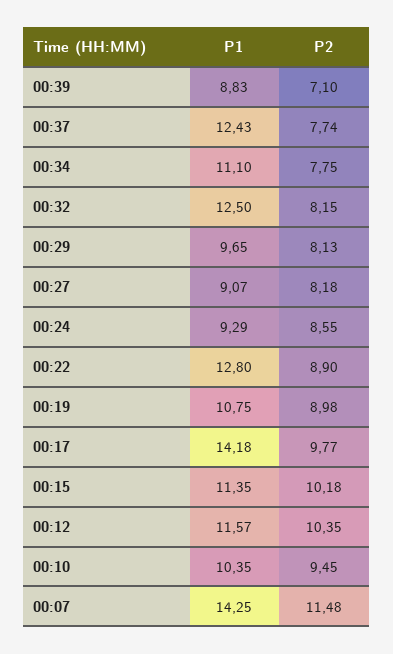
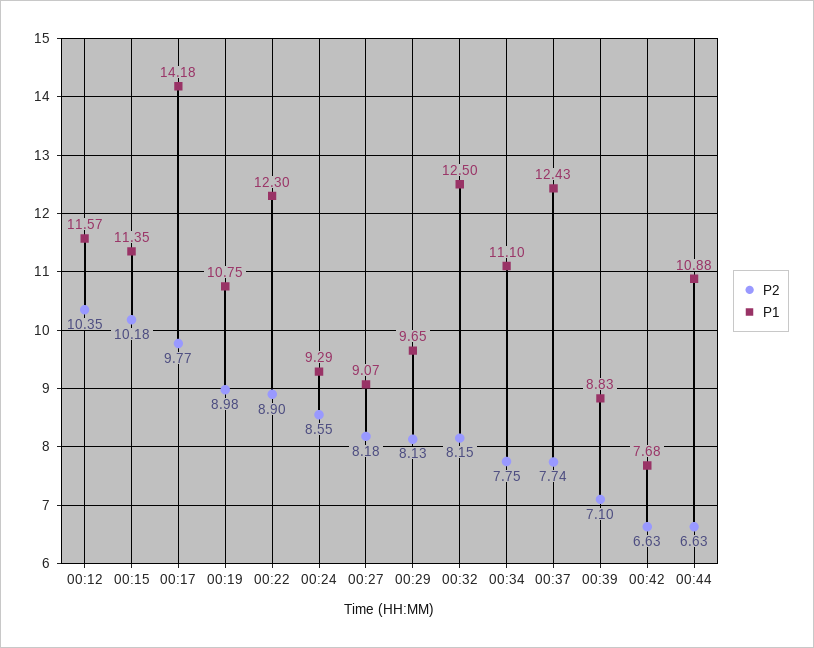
P1, 00:22: 12.8 -> 12.3
P1, 00:10: 10.35 -> none
P2, 00:10: 9.45 -> none
P1, 00:07: 14.25 -> none
P2, 00:07: 11.48 -> none
P2, 00:42: none -> 6.63
P1, 00:42: none -> 7.68
P2, 00:44: none -> 6.63
P1, 00:44: none -> 10.88

